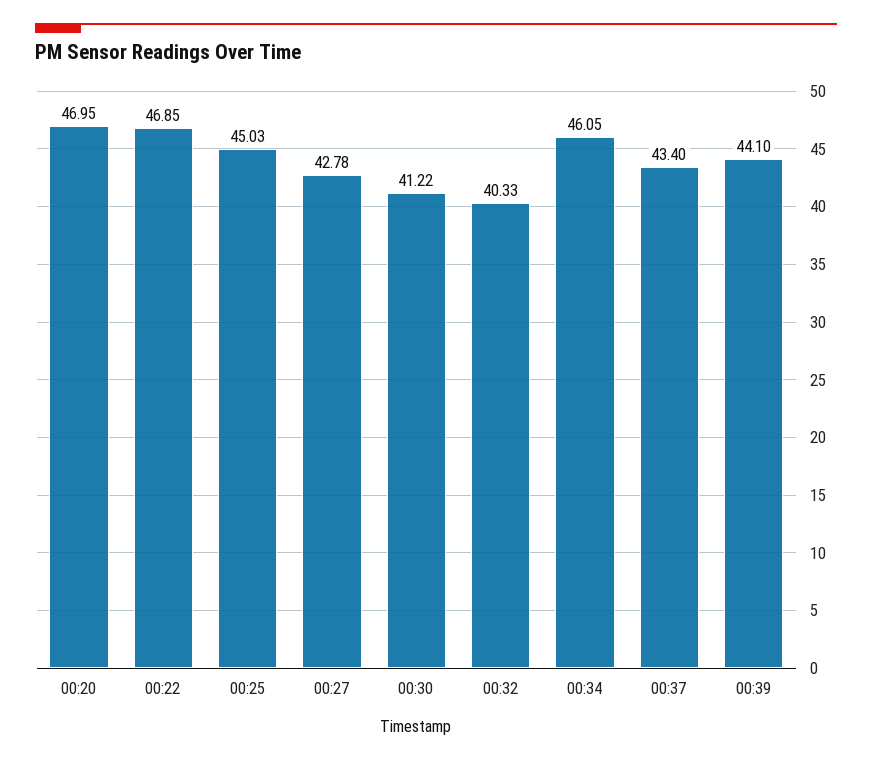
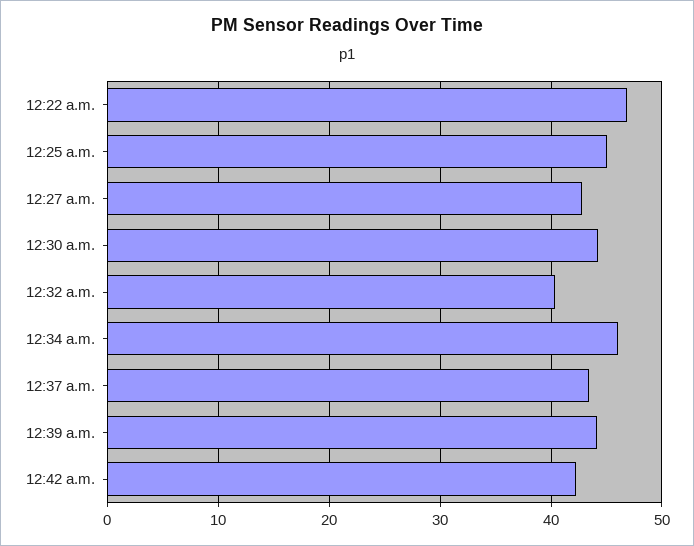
00:20: 46.95 -> none
00:30: 41.22 -> 44
12:42 a.m.: none -> 42

